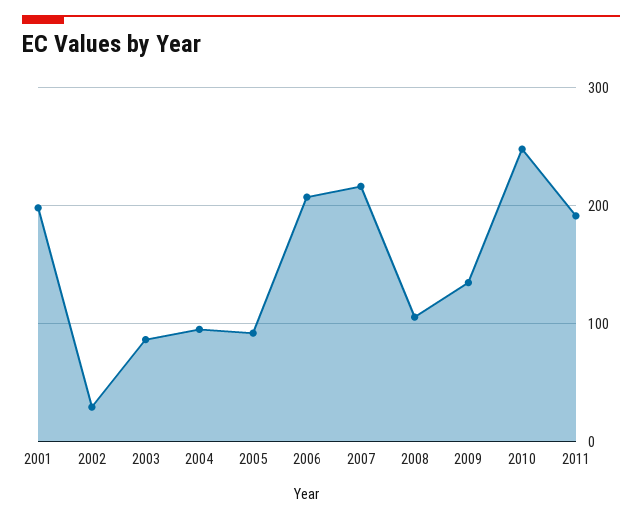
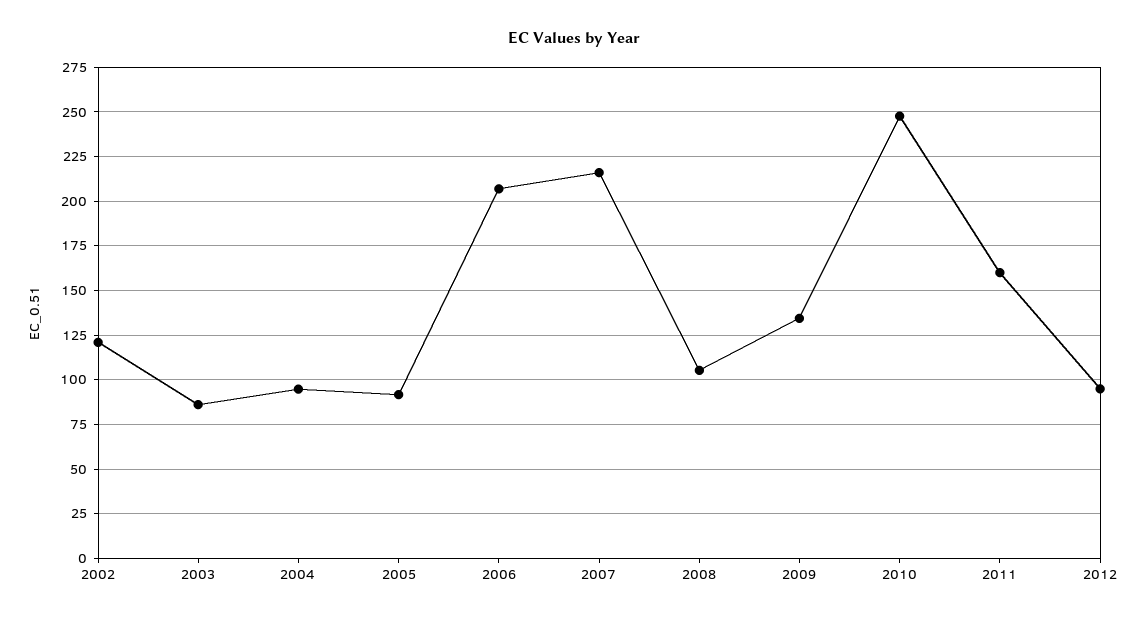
2001: 200 -> none
2002: 30 -> 120
2011: 190 -> 160
2012: none -> 95

